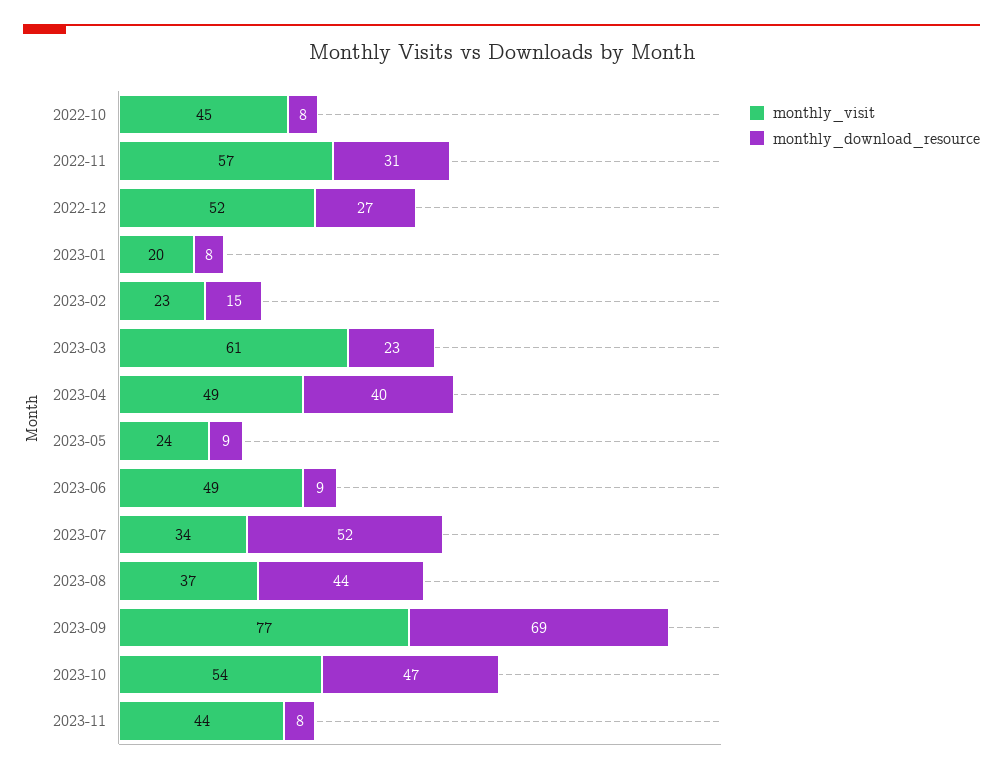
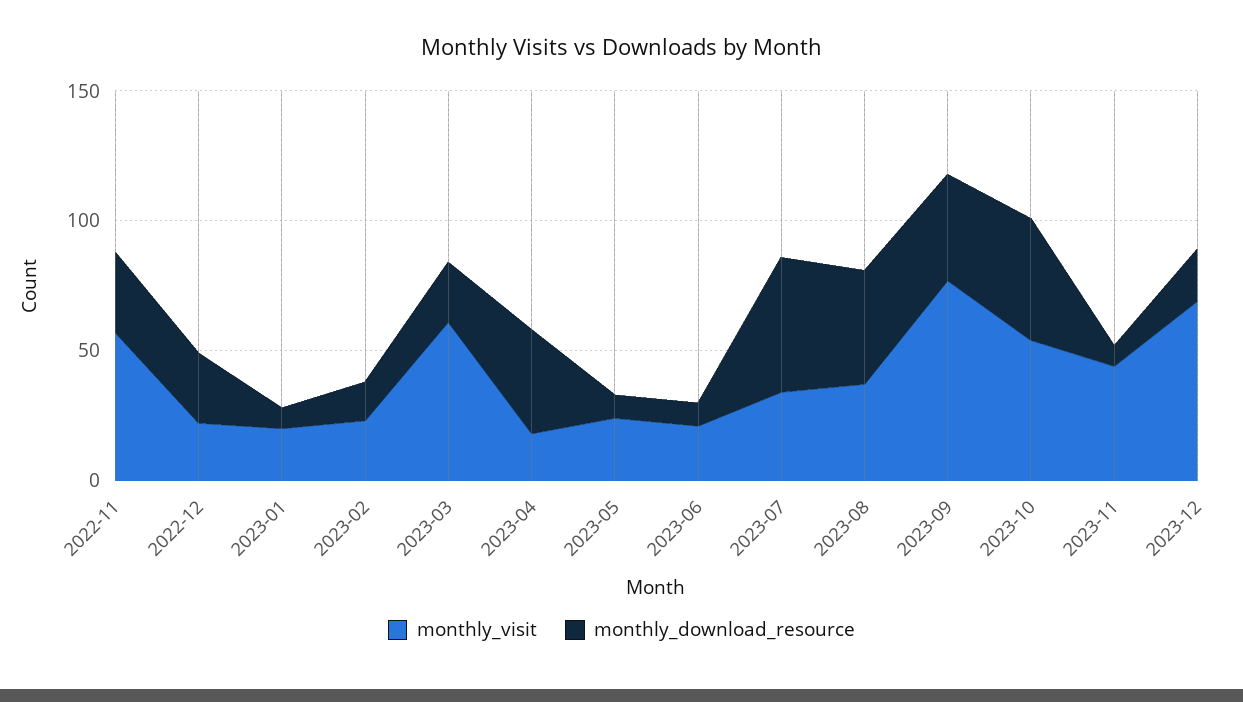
monthly_visit, 2022-10: 45 -> none
monthly_download_resource, 2022-10: 8 -> none
monthly_visit, 2022-12: 52 -> 20
monthly_visit, 2023-04: 49 -> 20
monthly_visit, 2023-06: 49 -> 20
monthly_download_resource, 2023-09: 69 -> 40
monthly_visit, 2023-12: none -> 70
monthly_download_resource, 2023-12: none -> 20

